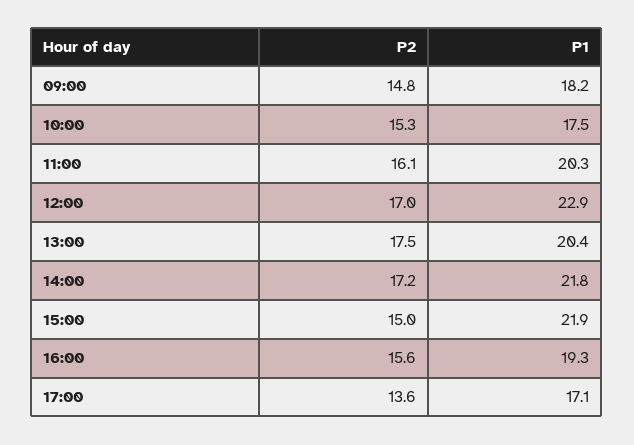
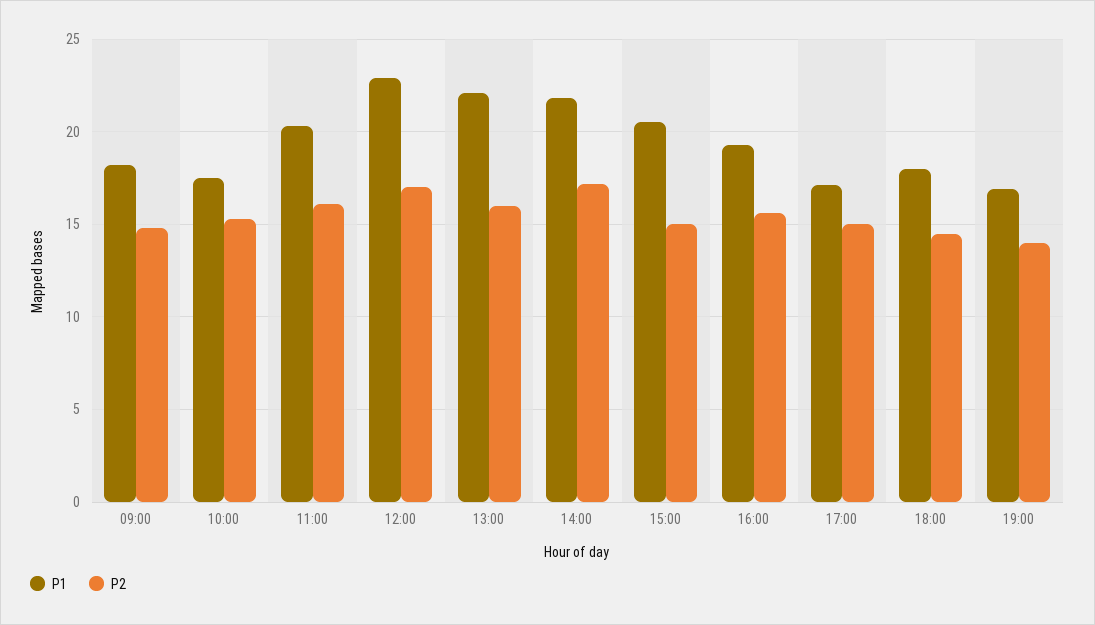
P2, 13:00: 17.5 -> 16
P1, 13:00: 20.4 -> 22
P1, 15:00: 21.9 -> 20.5
P2, 17:00: 13.6 -> 15
P1, 18:00: none -> 18
P2, 18:00: none -> 14.5
P1, 19:00: none -> 17
P2, 19:00: none -> 14

